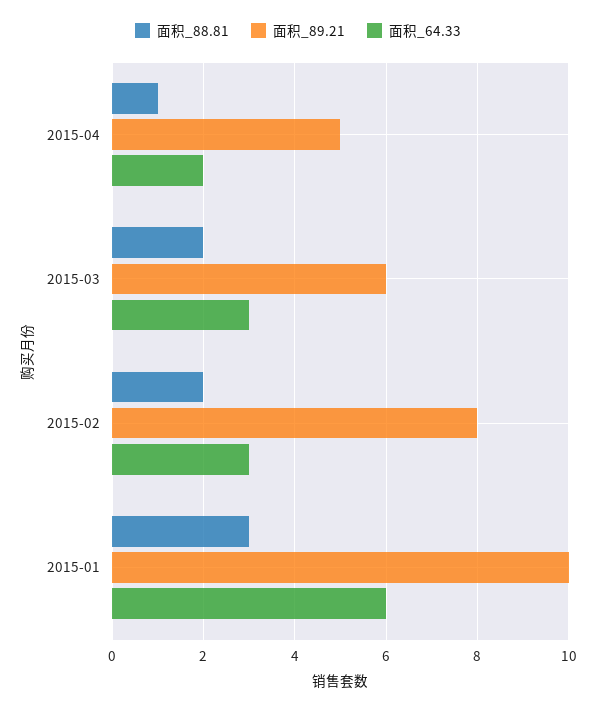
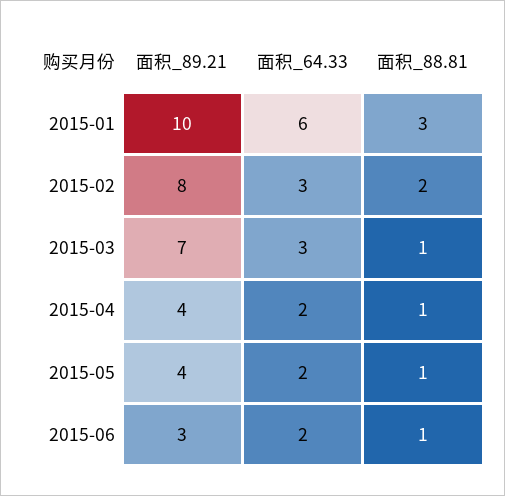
面积_89.21, 2015-04: 5 -> 4
面积_88.81, 2015-03: 2 -> 1
面积_89.21, 2015-03: 6 -> 7
面积_89.21, 2015-05: none -> 4
面积_64.33, 2015-05: none -> 2
面积_88.81, 2015-05: none -> 1
面积_89.21, 2015-06: none -> 3
面积_64.33, 2015-06: none -> 2
面积_88.81, 2015-06: none -> 1

